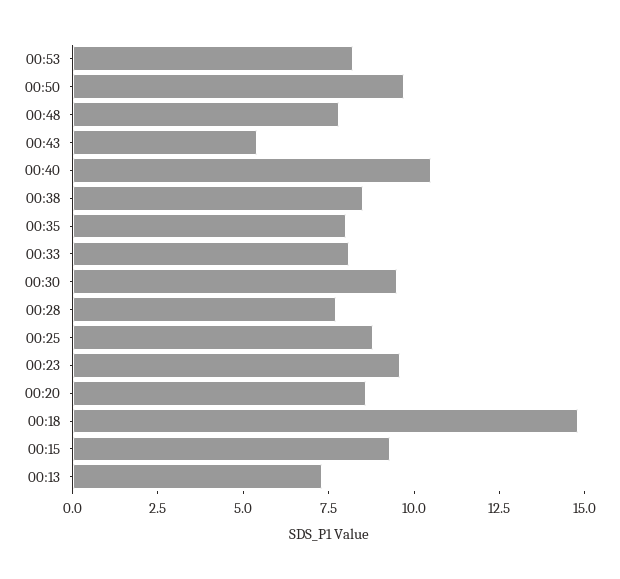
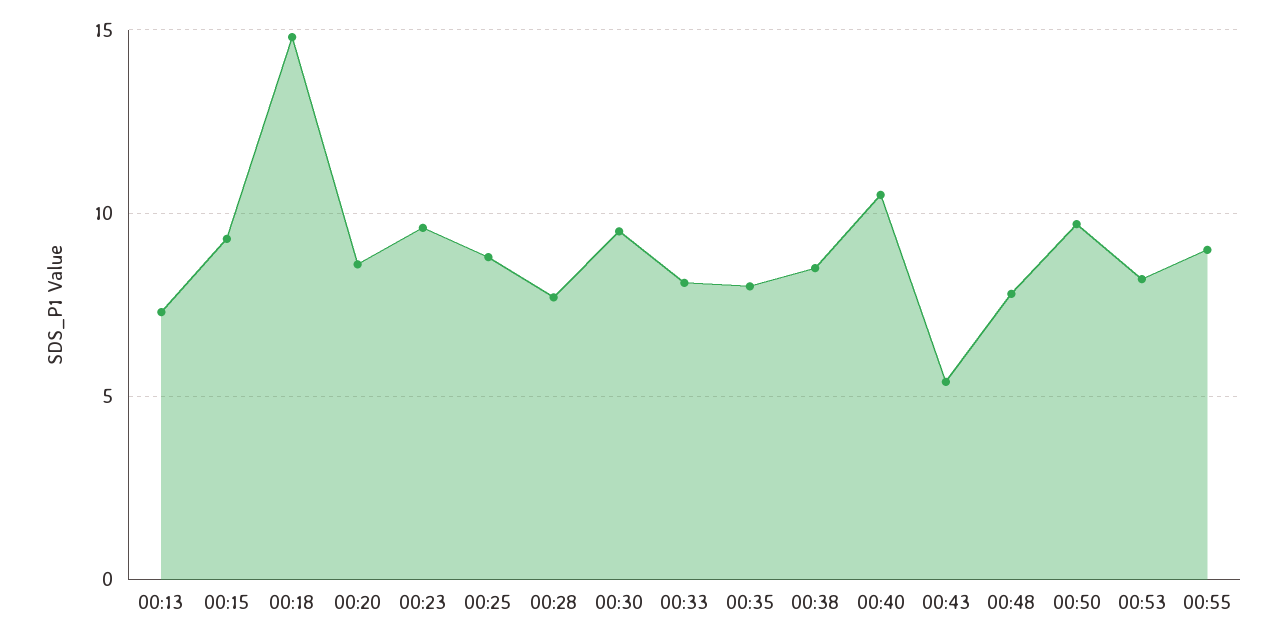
00:55: none -> 9

